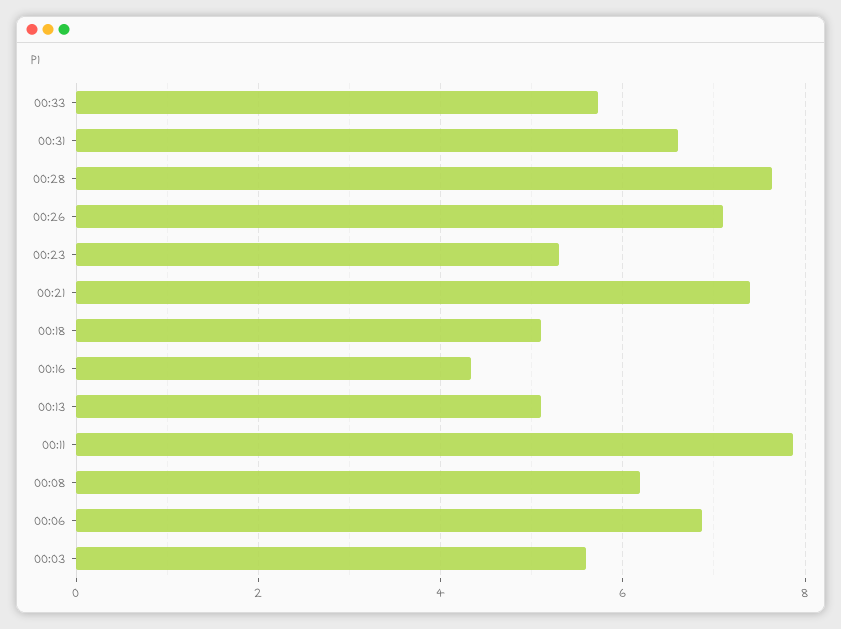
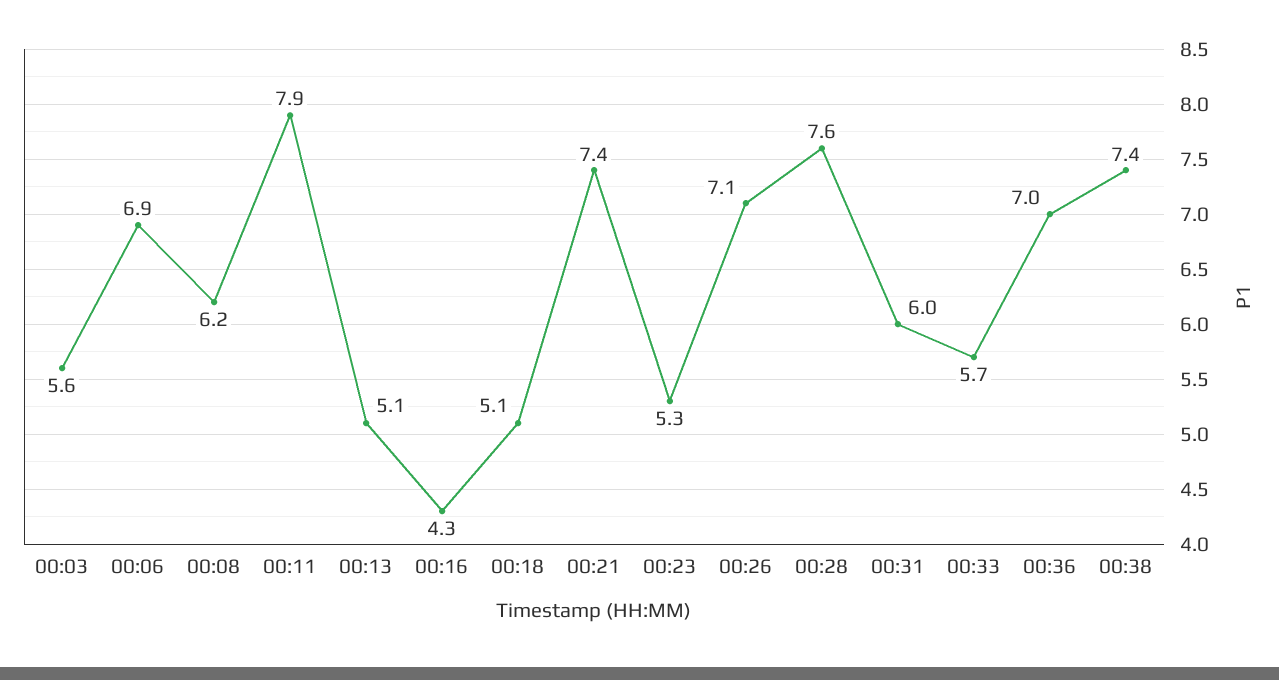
00:31: 6.6 -> 6
00:36: none -> 7
00:38: none -> 7.4

